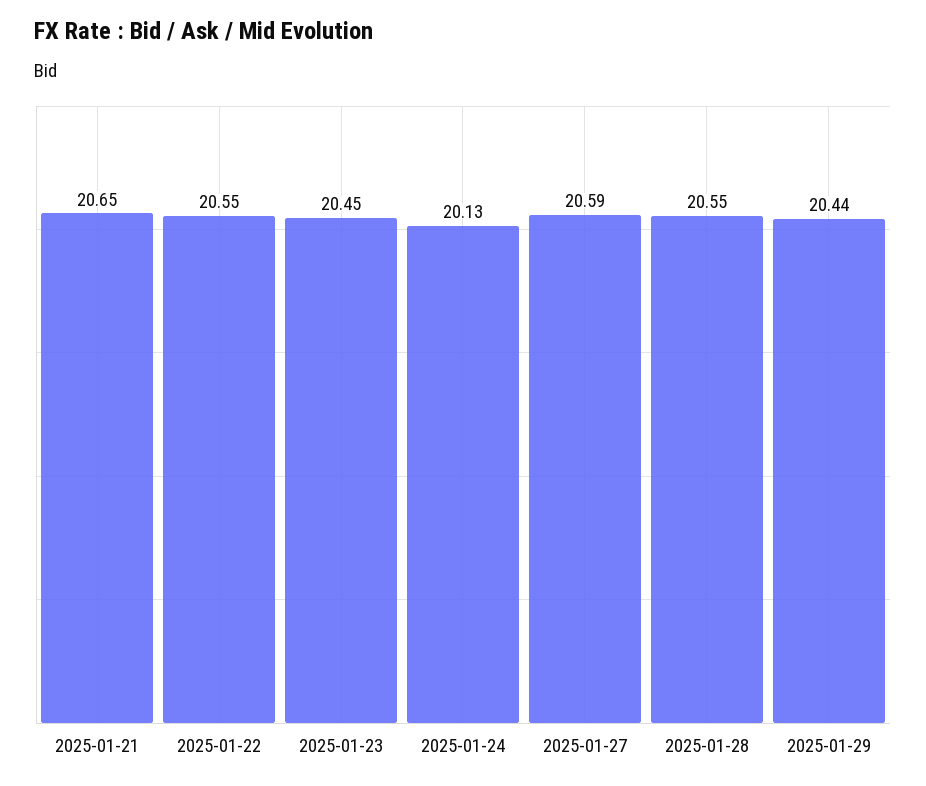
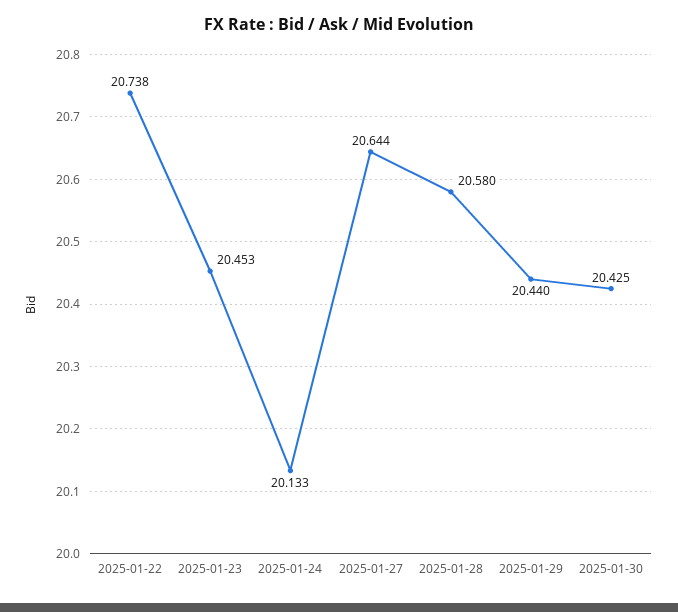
2025-01-21: 20.65 -> none
2025-01-22: 20.55 -> 20.738
2025-01-27: 20.59 -> 20.644
2025-01-28: 20.55 -> 20.58
2025-01-30: none -> 20.425

